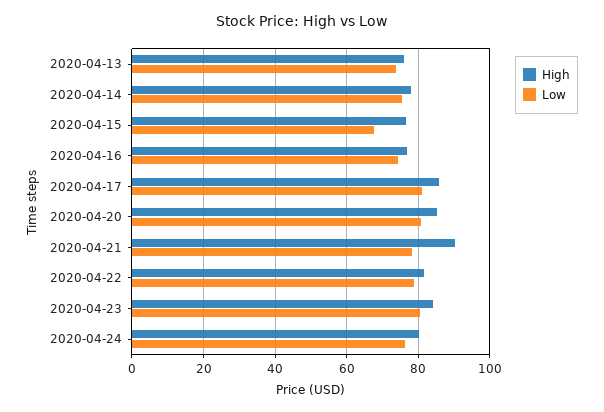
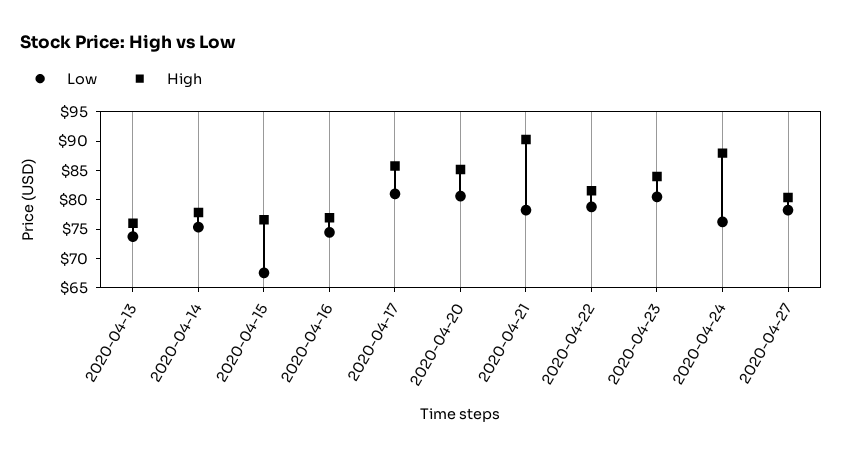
High, 2020-04-24: 80 -> 87.5
Low, 2020-04-27: none -> 77.5
High, 2020-04-27: none -> 80

